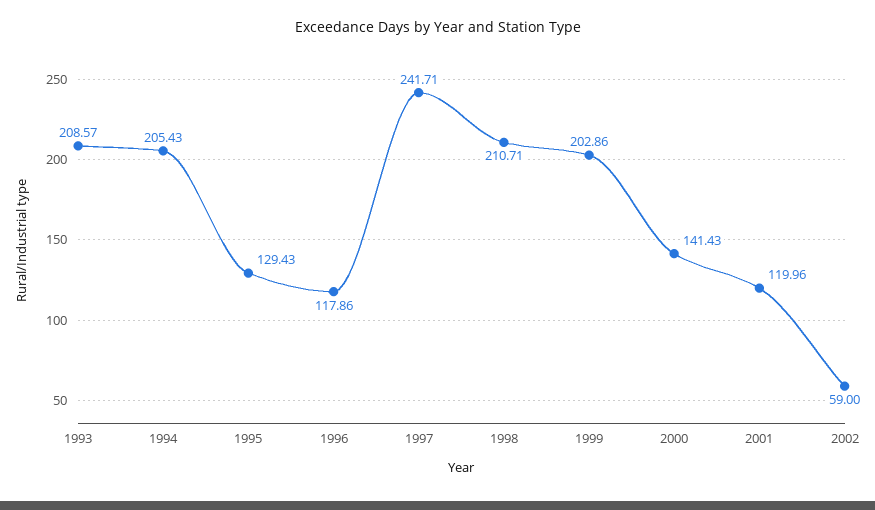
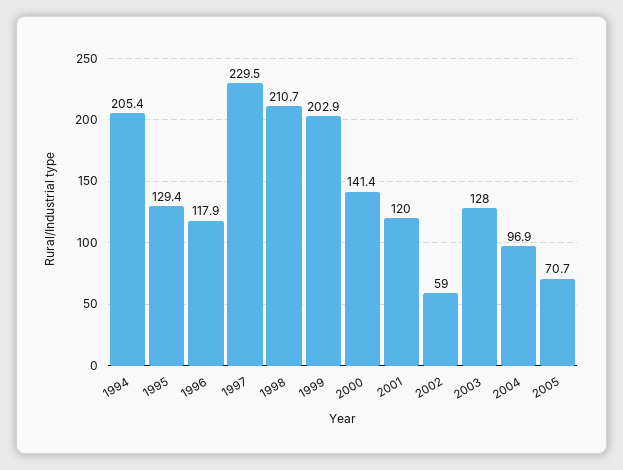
1993: 208.57 -> none
1997: 241.71 -> 229.5
2003: none -> 128
2004: none -> 96.9
2005: none -> 70.7

